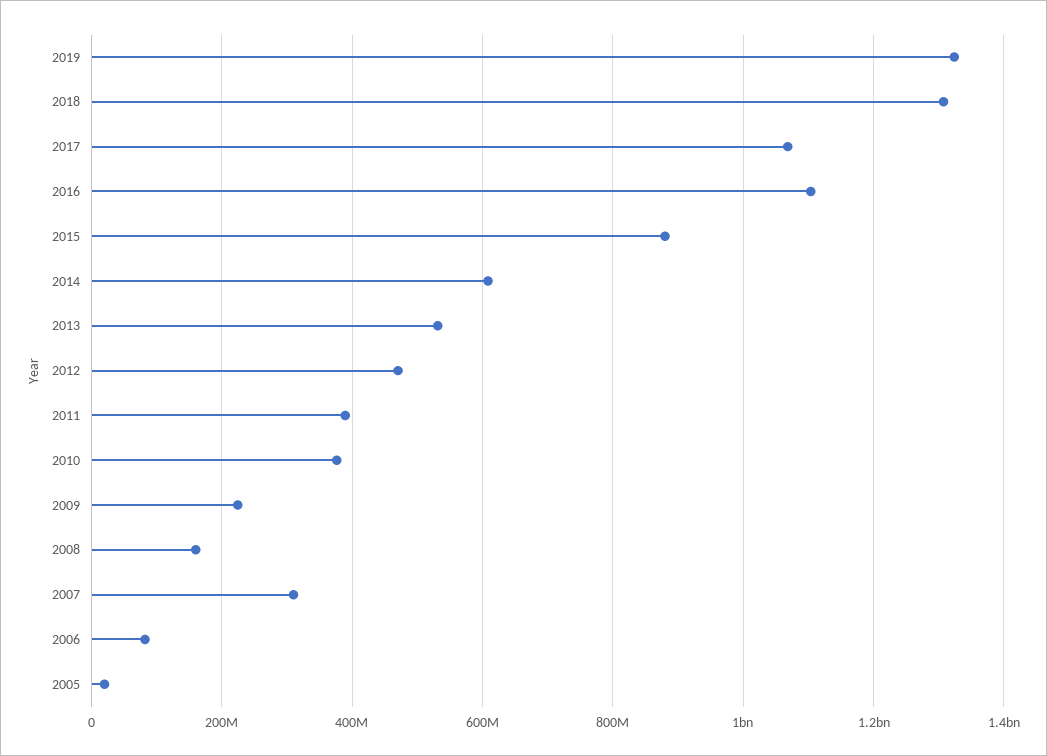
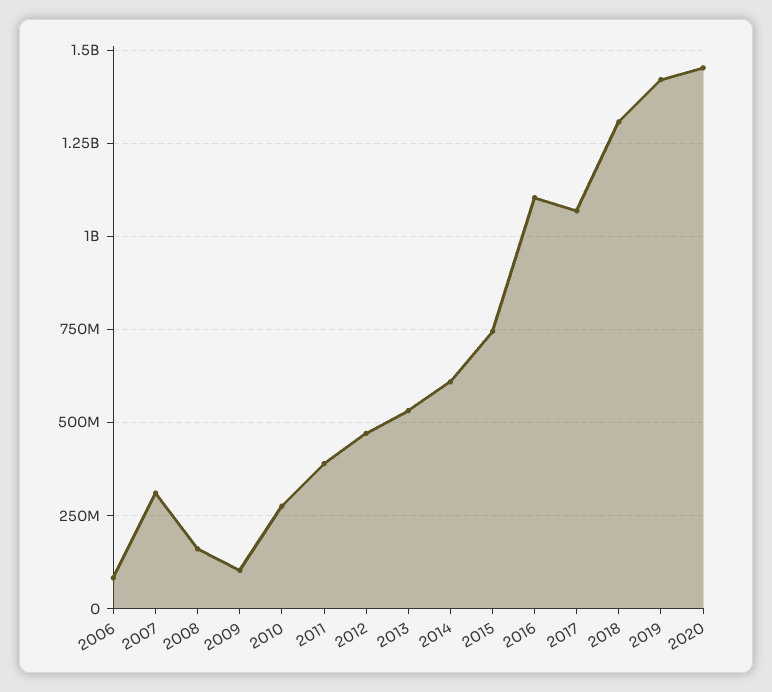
2019: 1320000000 -> 1425000000
2015: 880000000 -> 750000000
2010: 380000000 -> 275000000
2009: 220000000 -> 100000000
2005: 20000000 -> none
2020: none -> 1450000000

